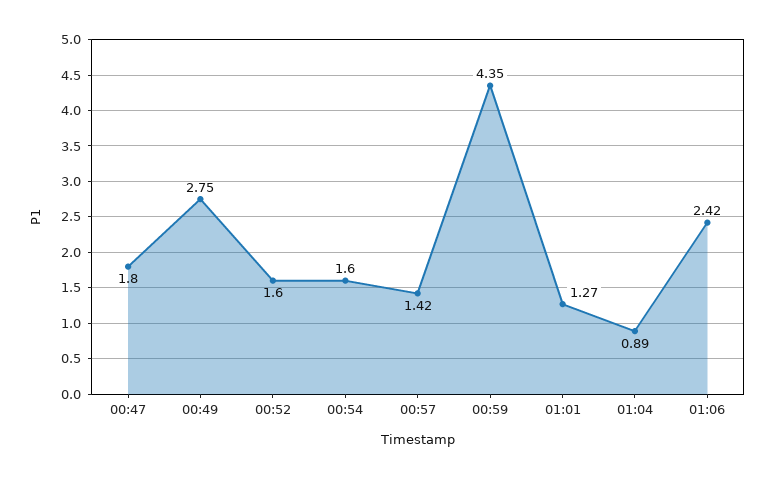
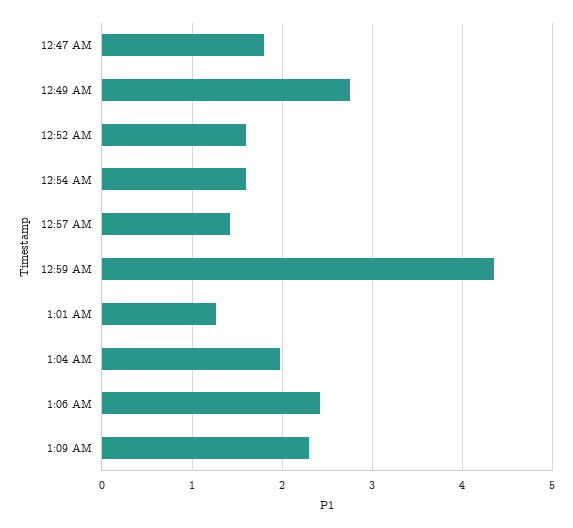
01:04: 0.89 -> 2
1:09 AM: none -> 2.3

